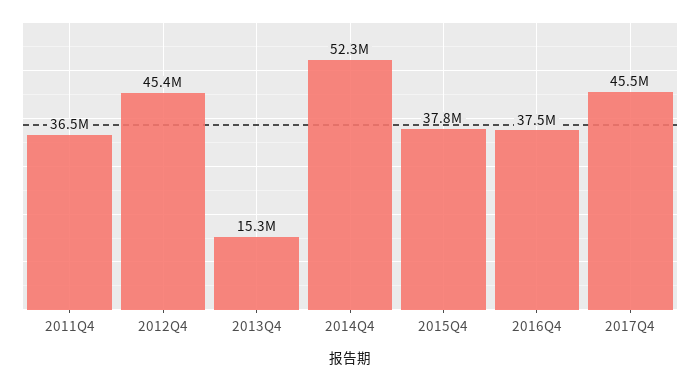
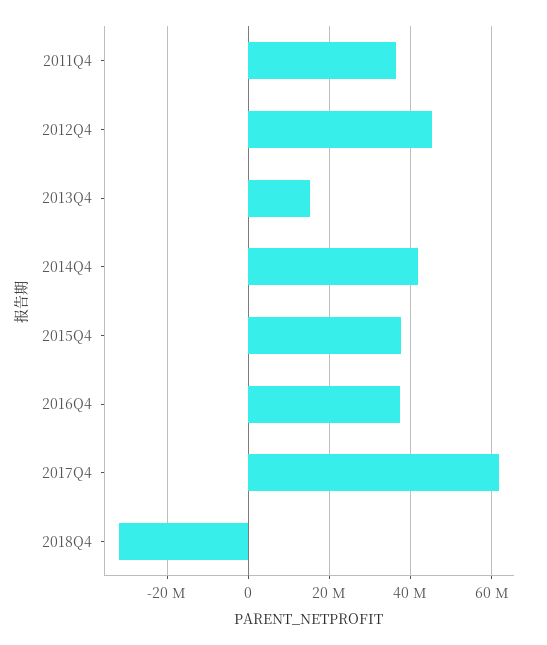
2014Q4: 52300000 -> 42000000
2017Q4: 45500000 -> 62000000
2018Q4: none -> -32000000

